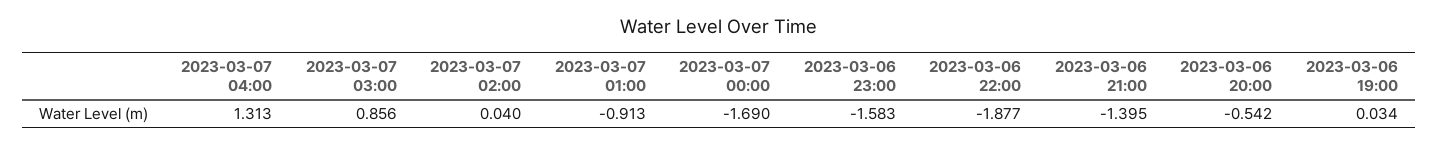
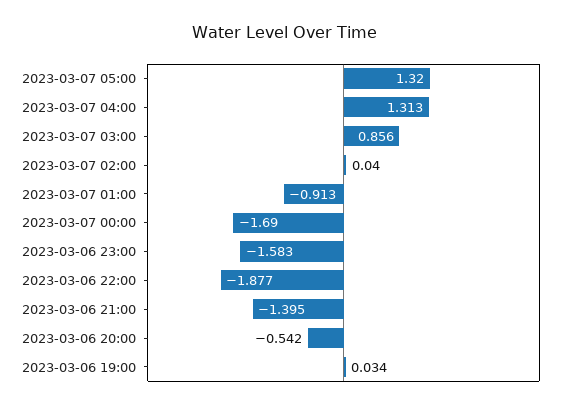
2023-03-07 05:00: none -> 1.32

